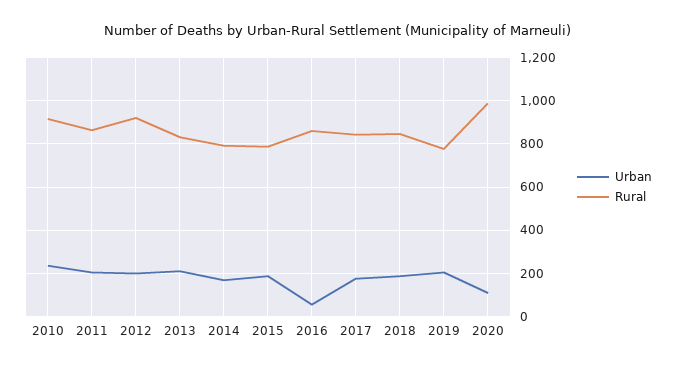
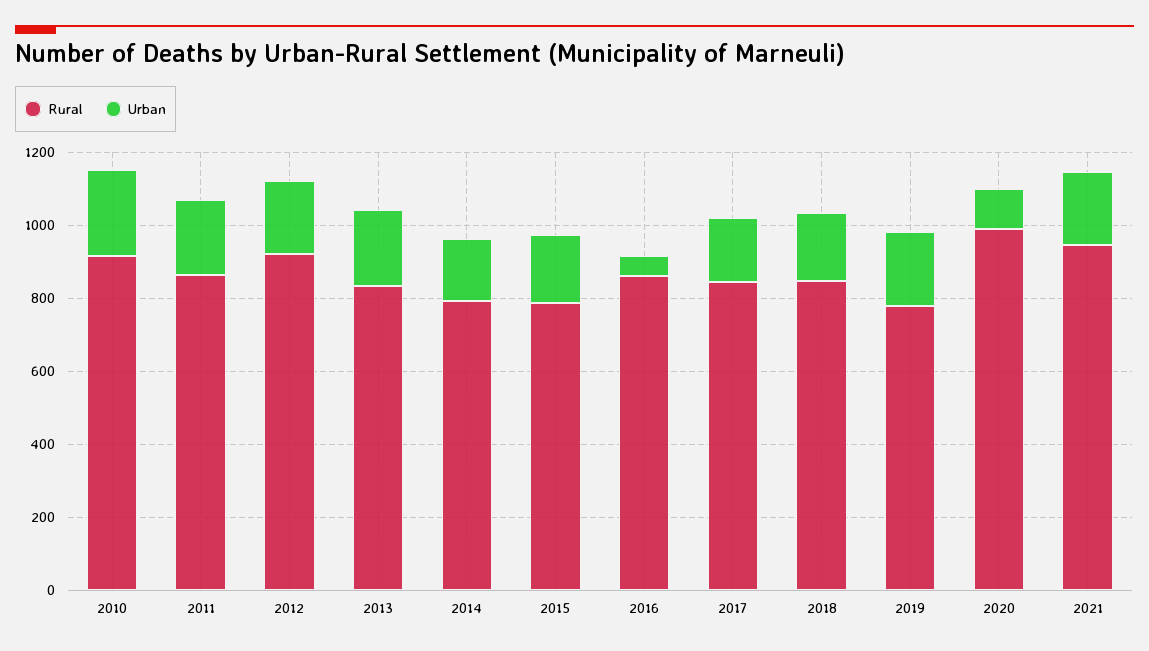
Rural, 2021: none -> 950
Urban, 2021: none -> 200

